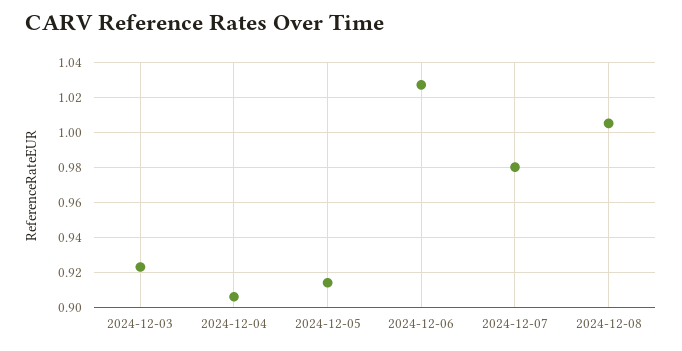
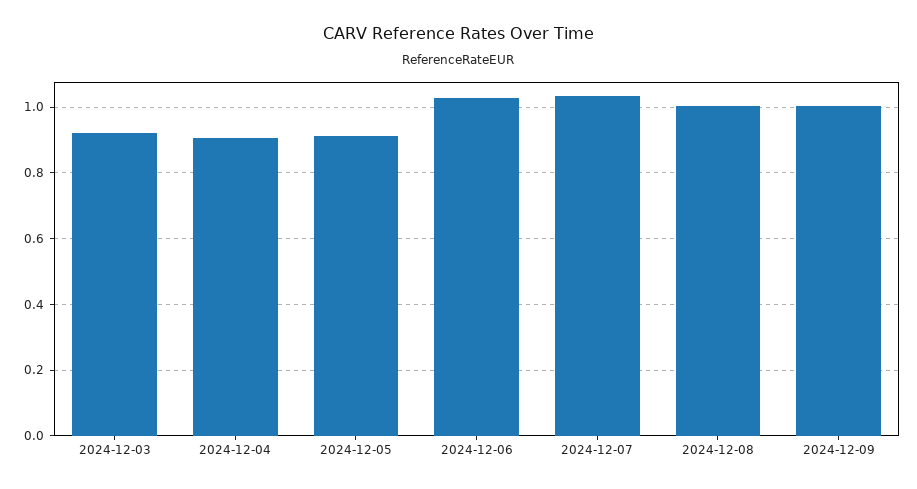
2024-12-07: 0.98 -> 1.04
2024-12-09: none -> 1

